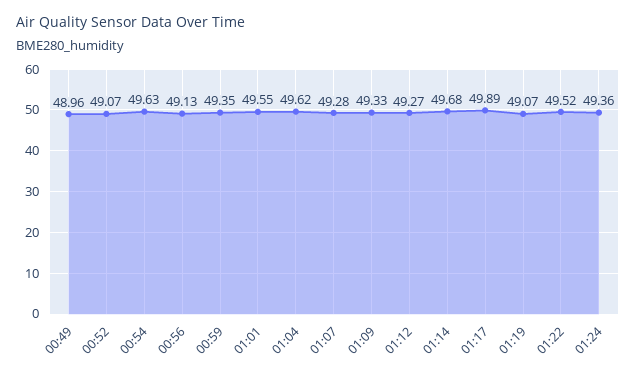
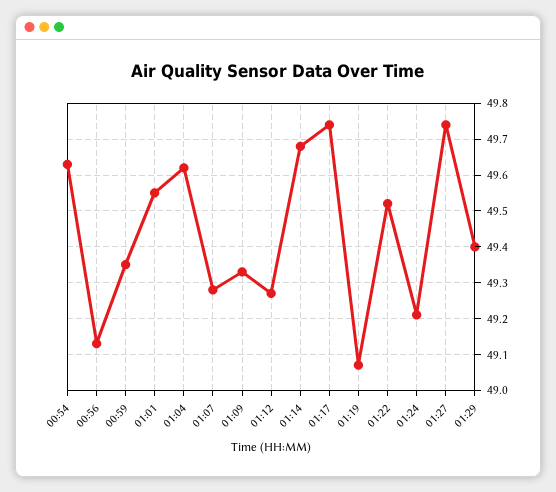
00:49: 48.96 -> none
00:52: 49.07 -> none
01:17: 49.89 -> 49.75
01:24: 49.36 -> 49.2
01:27: none -> 49.75
01:29: none -> 49.4

